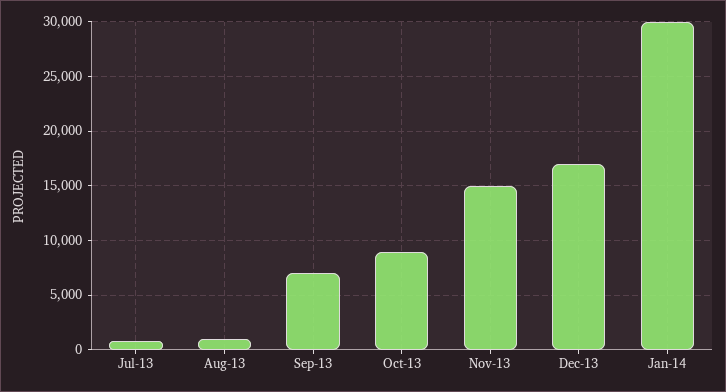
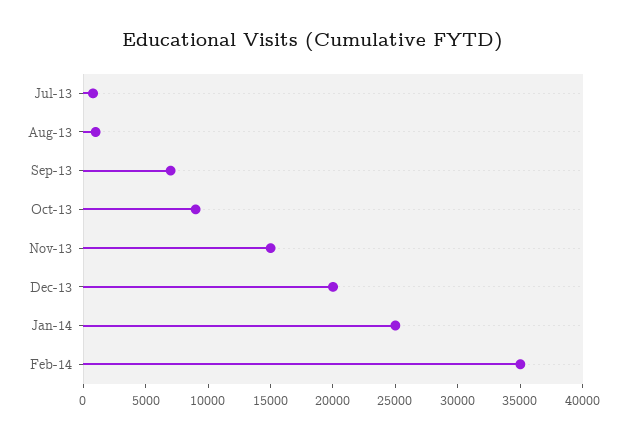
Dec-13: 17000 -> 20000
Jan-14: 30000 -> 25000
Feb-14: none -> 35000

